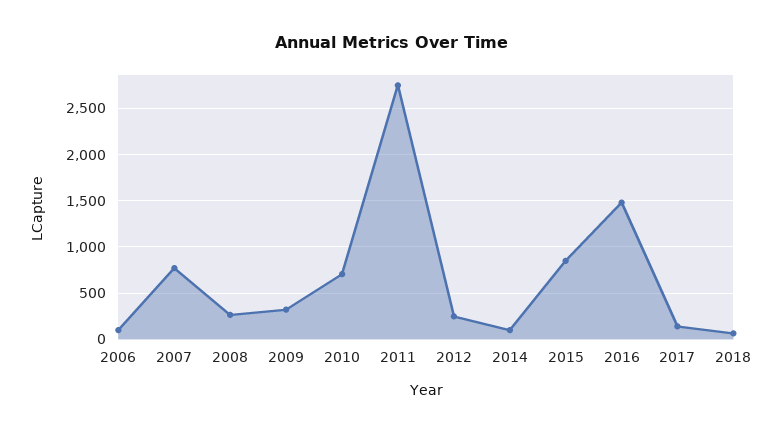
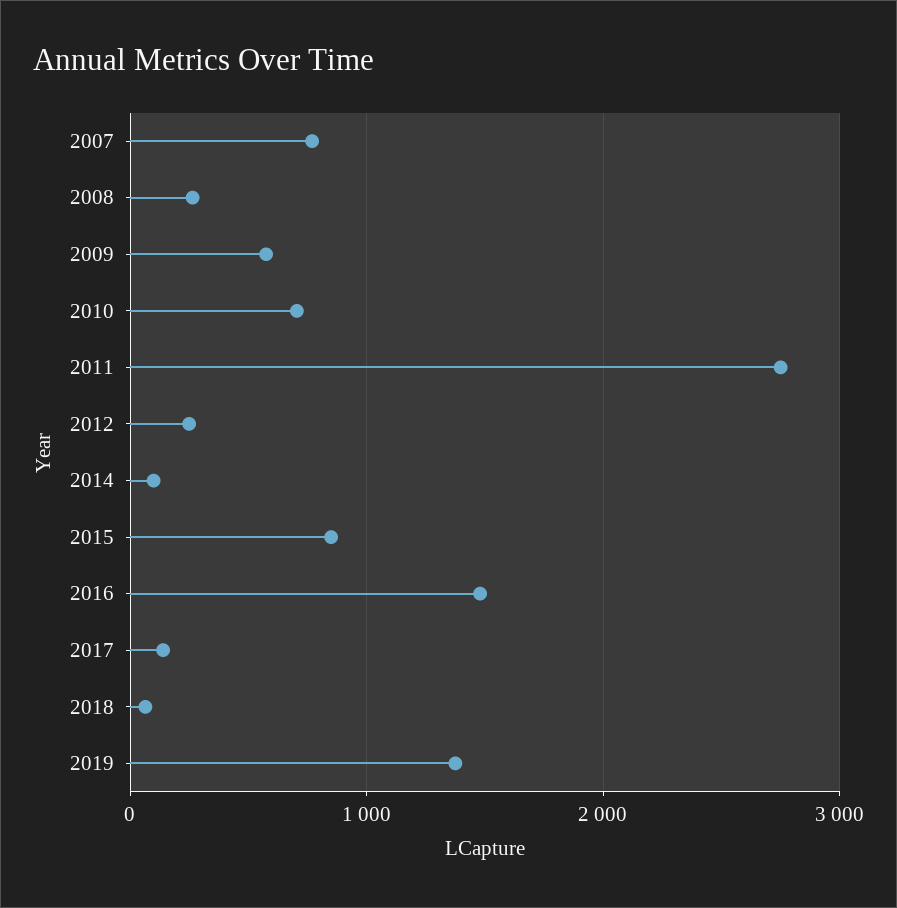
2006: 100 -> none
2009: 300 -> 600
2019: none -> 1400

